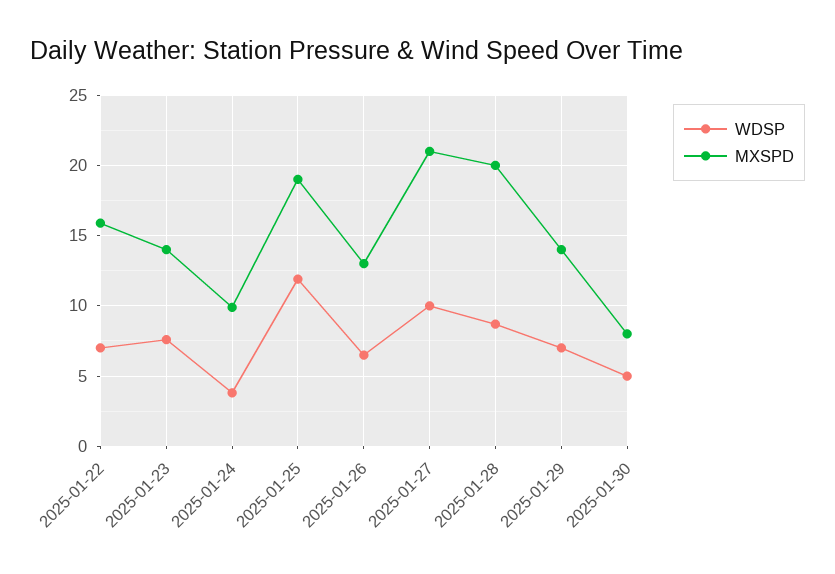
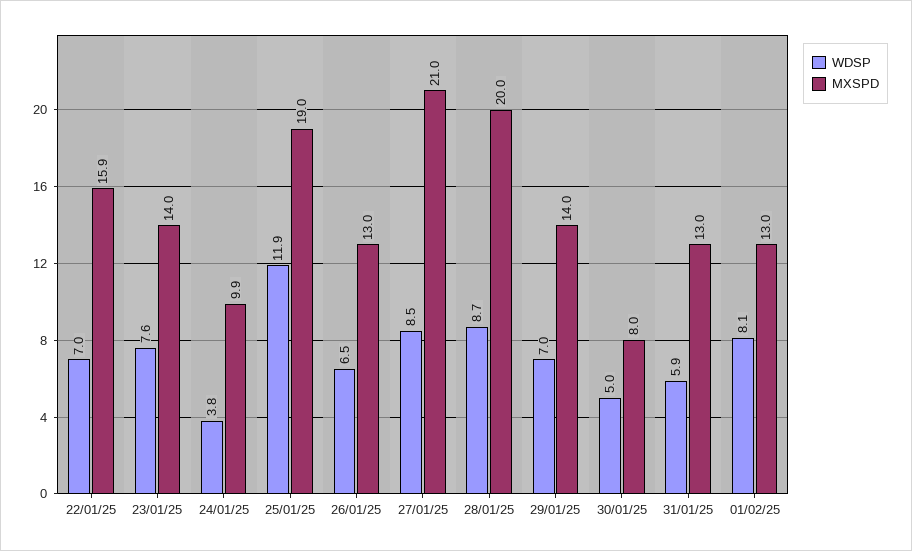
WDSP, 2025-01-27: 10 -> 8.5
WDSP, 31/01/25: none -> 5.9
MXSPD, 31/01/25: none -> 13
WDSP, 01/02/25: none -> 8.1
MXSPD, 01/02/25: none -> 13

